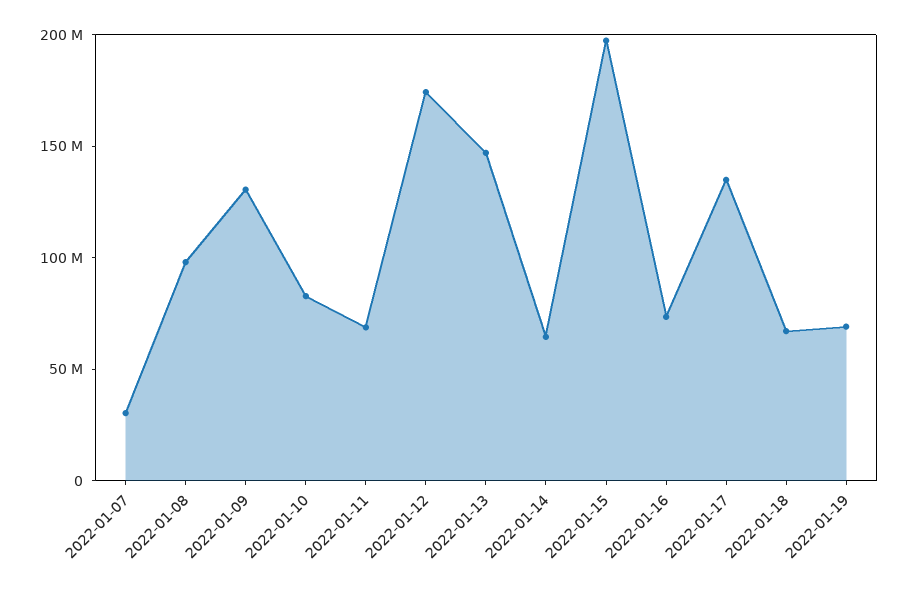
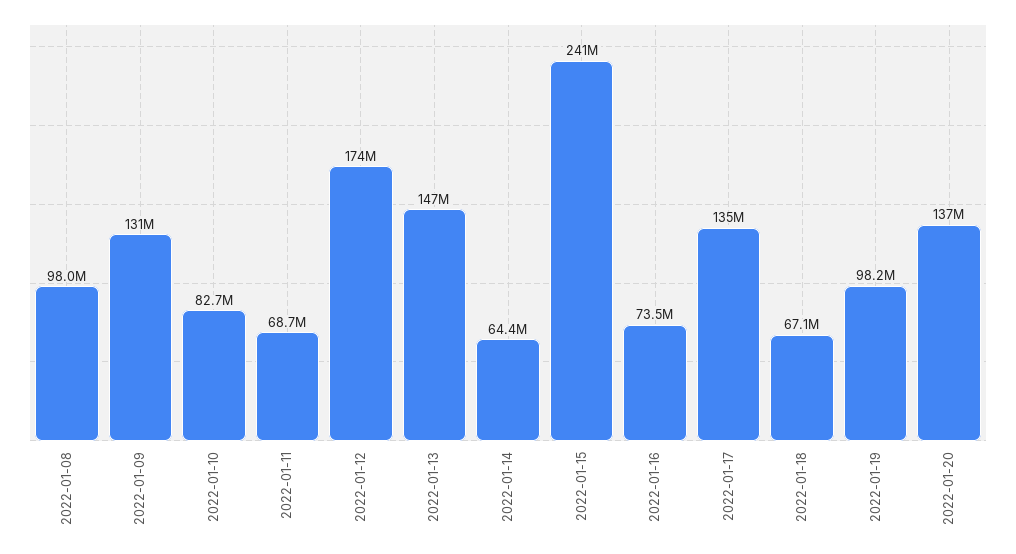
2022-01-07: 30000000 -> none
2022-01-15: 200000000 -> 241000000
2022-01-19: 70000000 -> 98200000
2022-01-20: none -> 137000000

